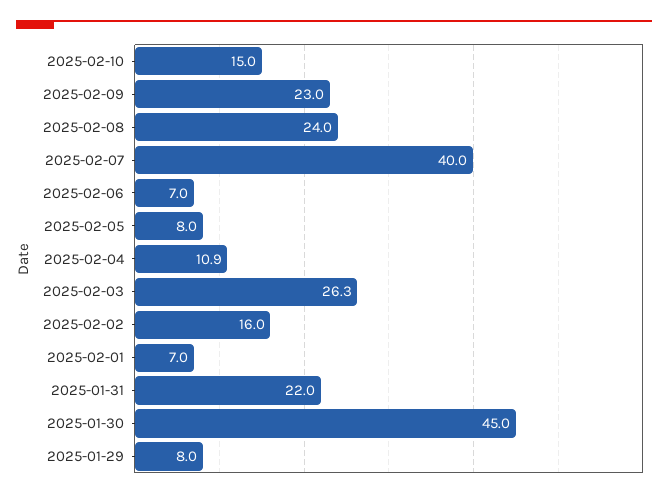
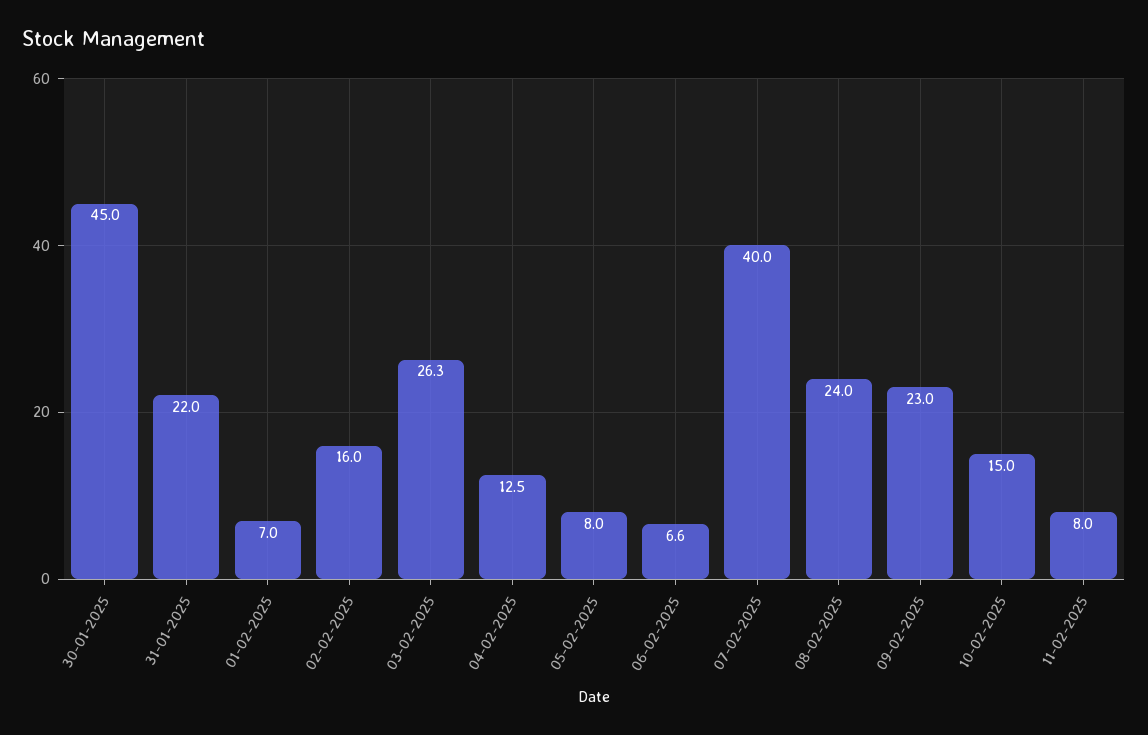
2025-02-06: 7 -> 6.6
2025-02-04: 10.9 -> 12.5
2025-01-29: 8 -> none
11-02-2025: none -> 8

